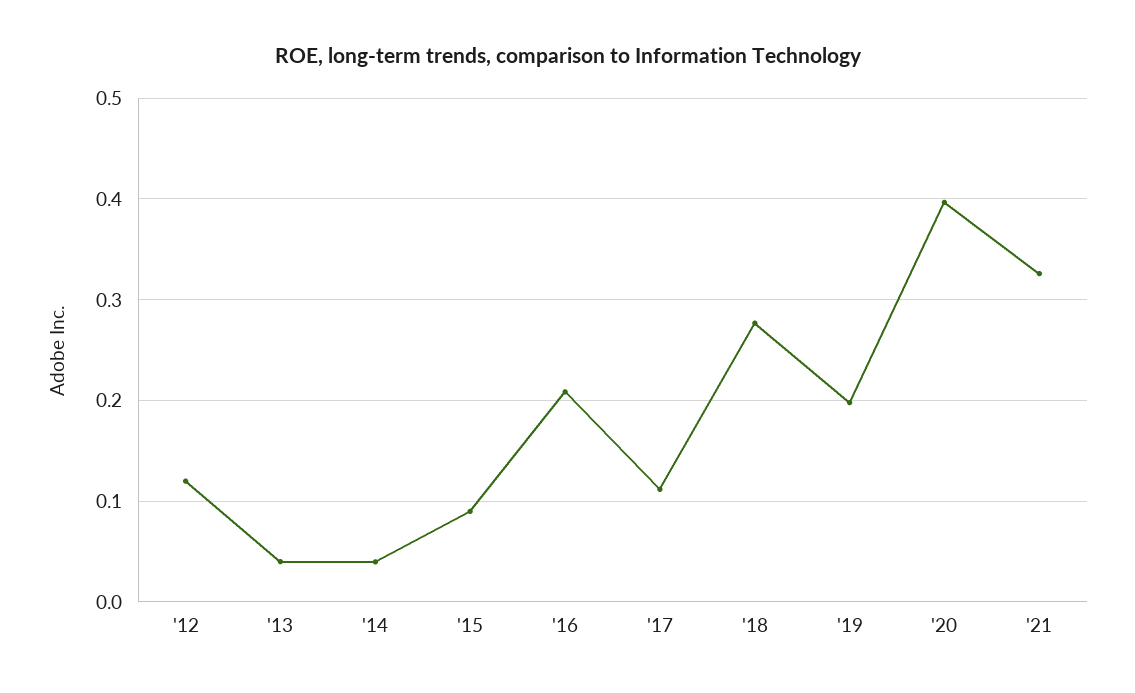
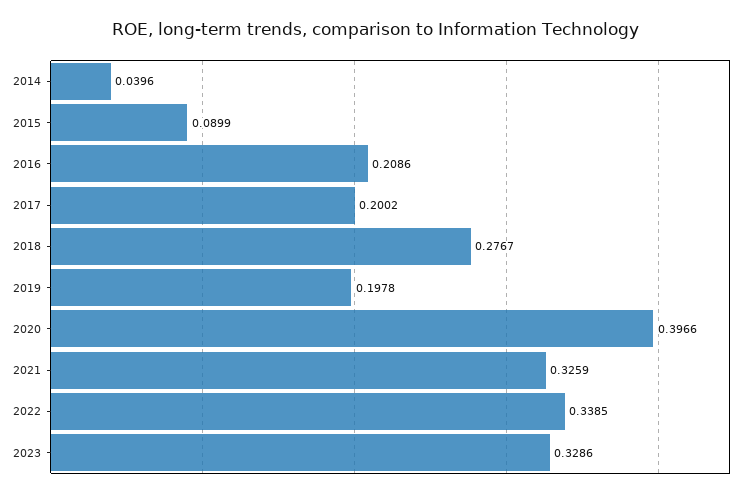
'12: 0.12 -> none
'13: 0.04 -> none
'17: 0.11 -> 0.2002
2022: none -> 0.3385
2023: none -> 0.3286

